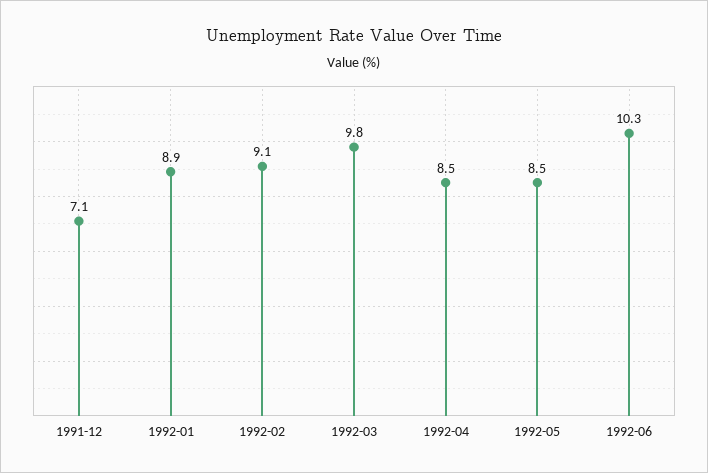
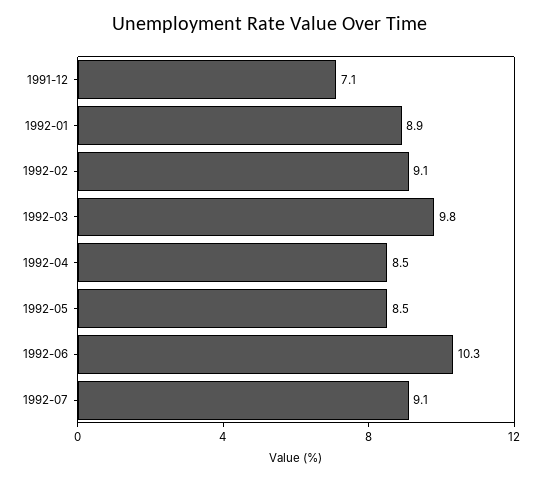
1992-07: none -> 9.1

